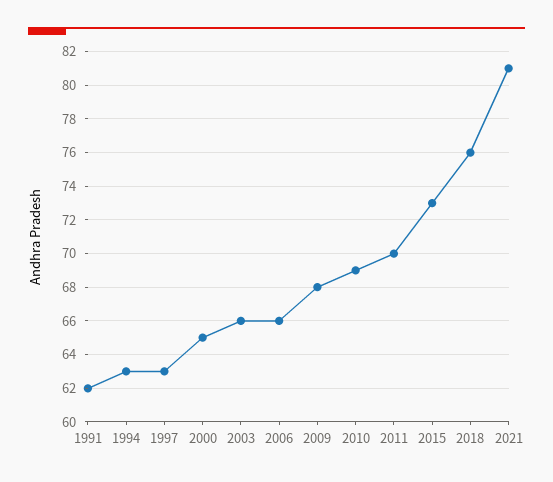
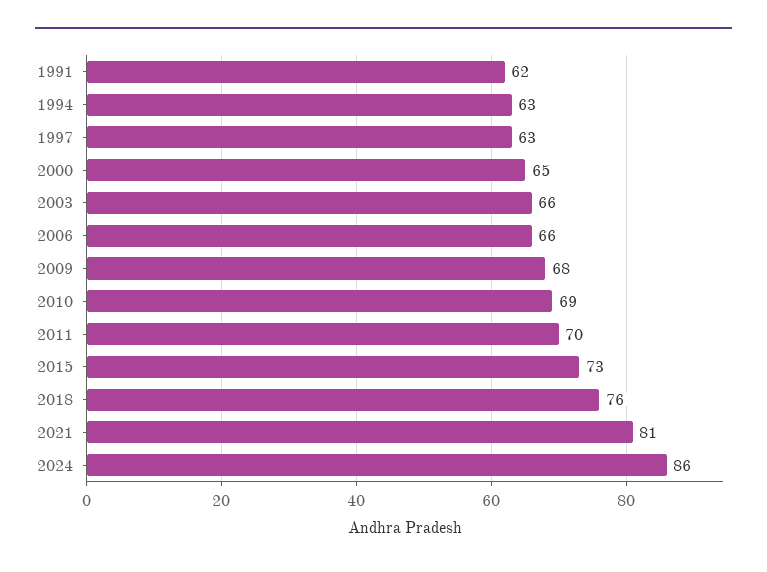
2024: none -> 86

